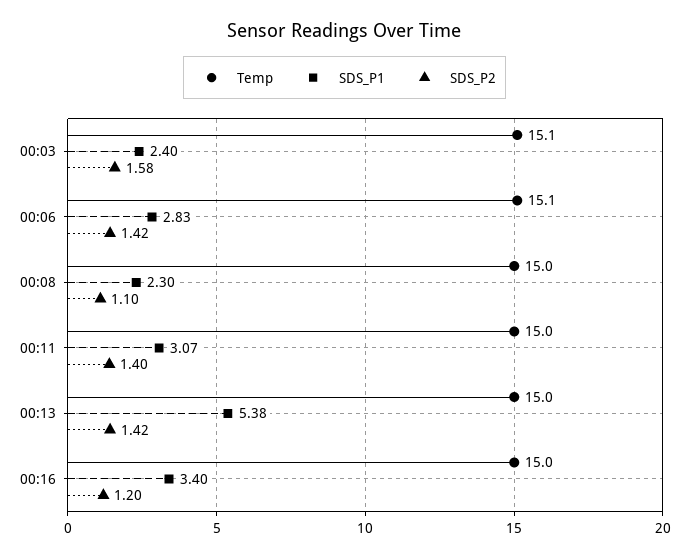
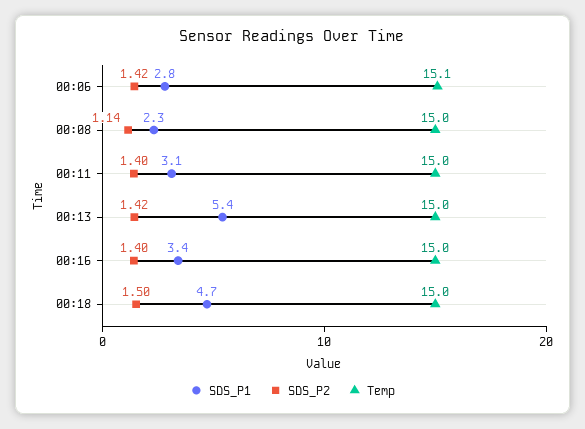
Temp, 00:03: 15.1 -> none
SDS_P1, 00:03: 2.4 -> none
SDS_P2, 00:03: 1.58 -> none
SDS_P2, 00:08: 1.1 -> 1.14
SDS_P2, 00:16: 1.2 -> 1.4
SDS_P1, 00:18: none -> 4.7
SDS_P2, 00:18: none -> 1.5
Temp, 00:18: none -> 15

